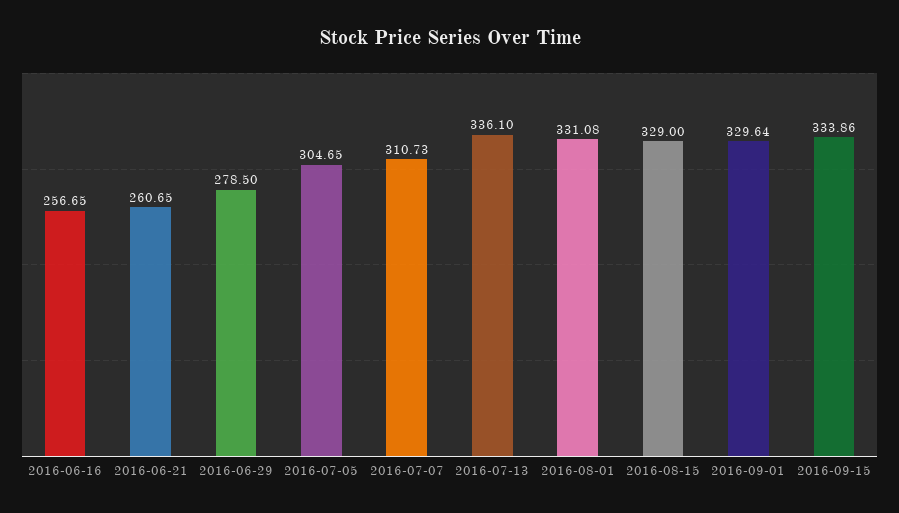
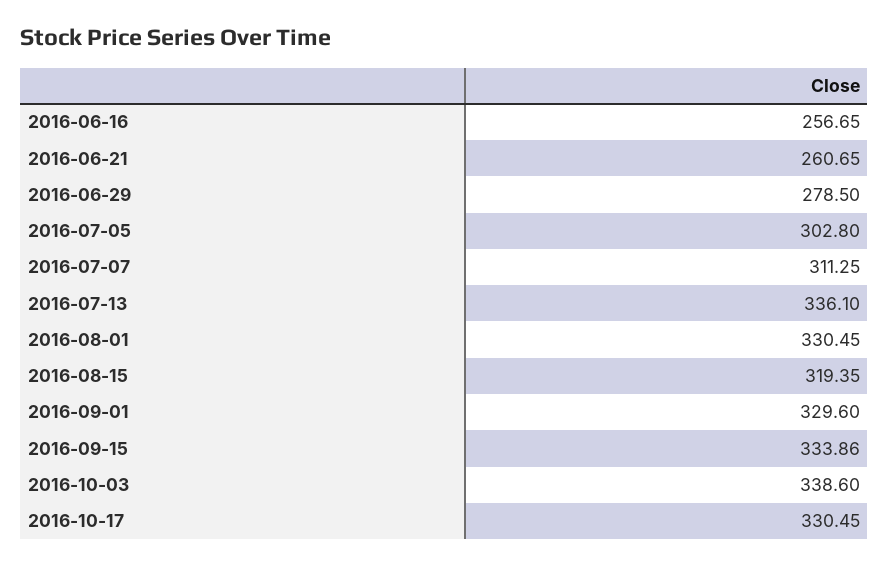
2016-07-05: 304.65 -> 302.8
2016-07-07: 310.73 -> 311.25
2016-08-01: 331.08 -> 330.45
2016-08-15: 329 -> 319.35
2016-09-01: 329.64 -> 329.6
2016-10-03: none -> 338.6
2016-10-17: none -> 330.45

